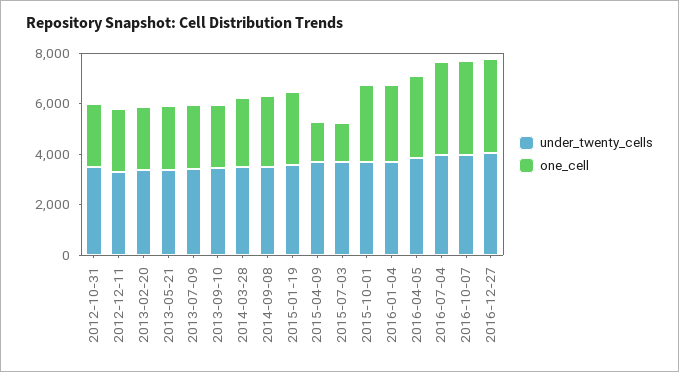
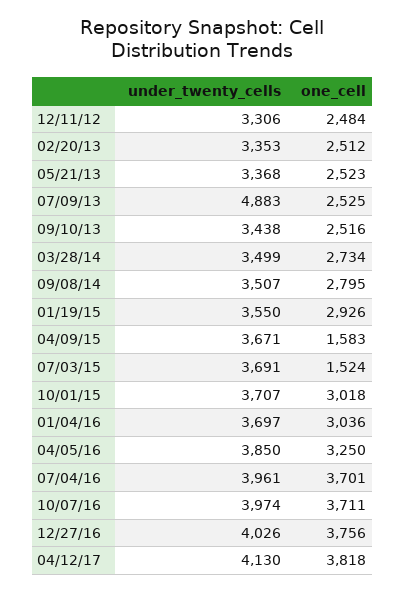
under_twenty_cells, 2012-10-31: 3500 -> none
one_cell, 2012-10-31: 2500 -> none
under_twenty_cells, 2013-07-09: 3500 -> 4883
under_twenty_cells, 04/12/17: none -> 4130
one_cell, 04/12/17: none -> 3818

